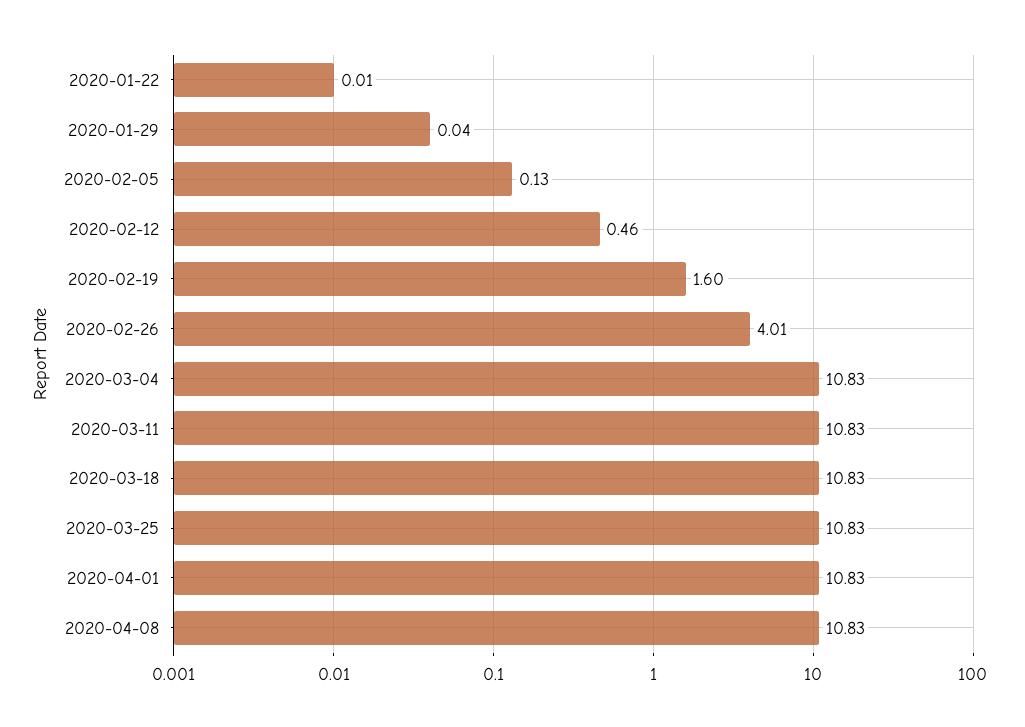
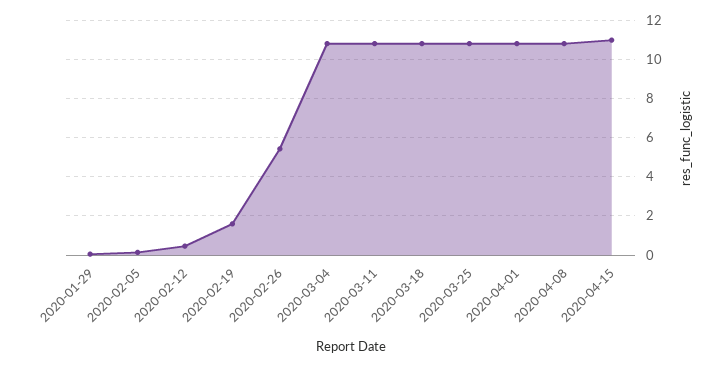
2020-01-22: 0.01 -> none
2020-02-26: 4.01 -> 5.5
2020-04-15: none -> 11

